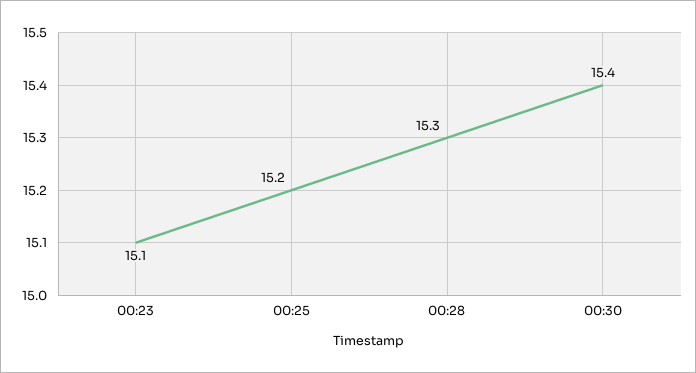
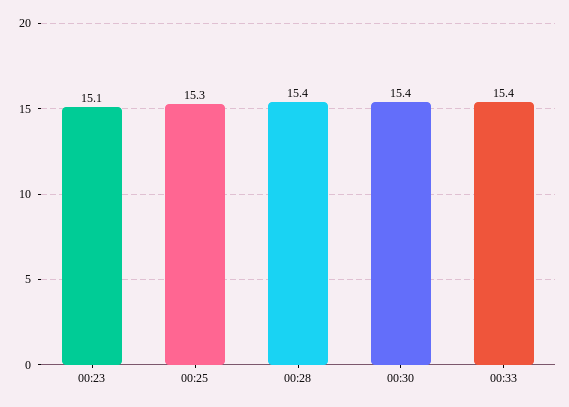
00:25: 15.2 -> 15.3
00:28: 15.3 -> 15.4
00:33: none -> 15.4

